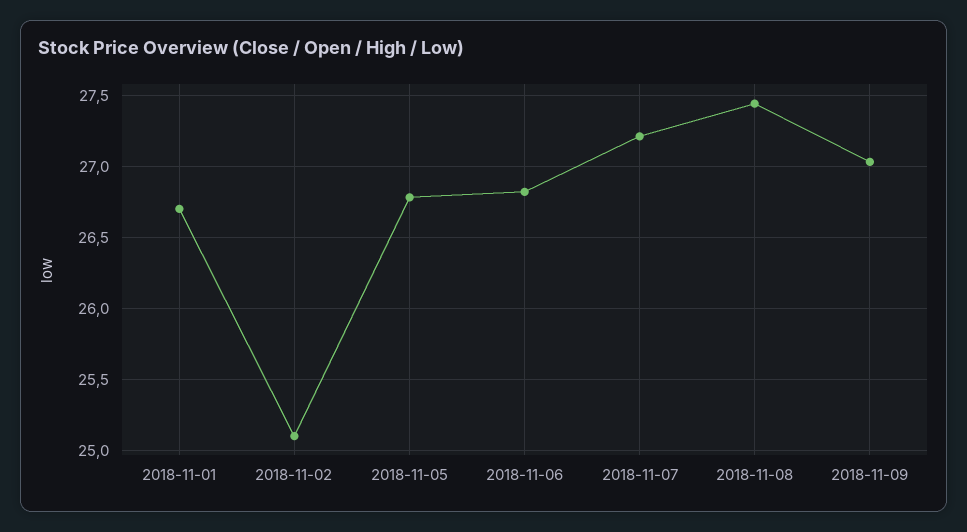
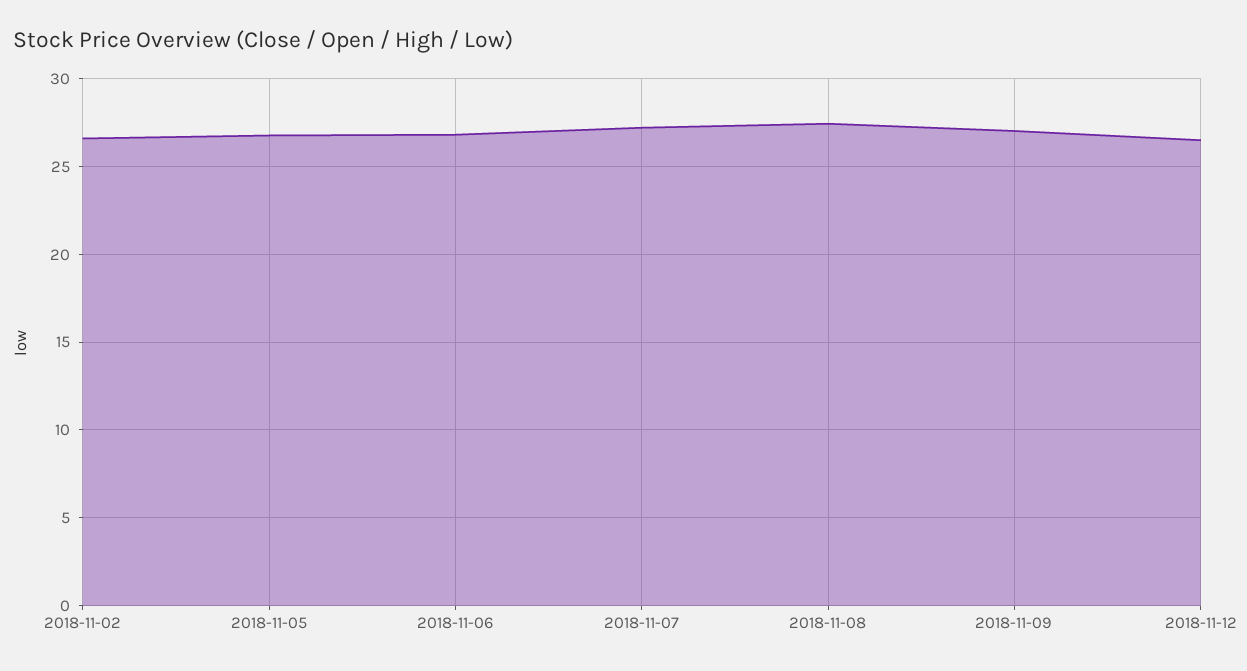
2018-11-01: 26.7 -> none
2018-11-02: 25.1 -> 26.5
2018-11-12: none -> 26.5

